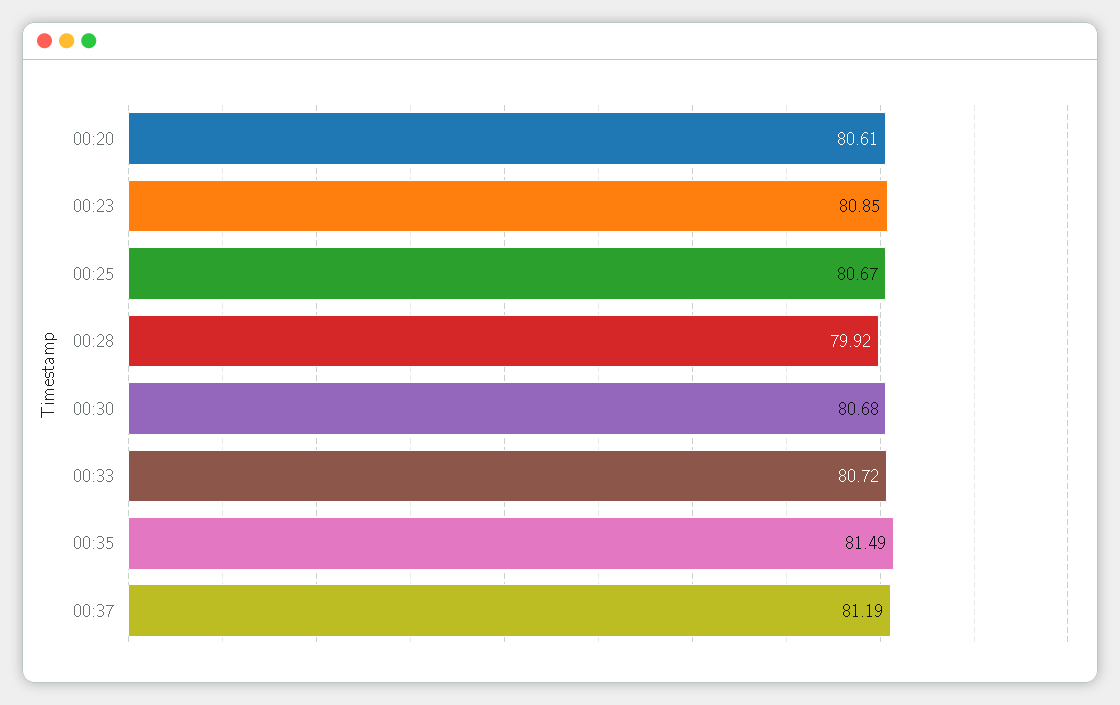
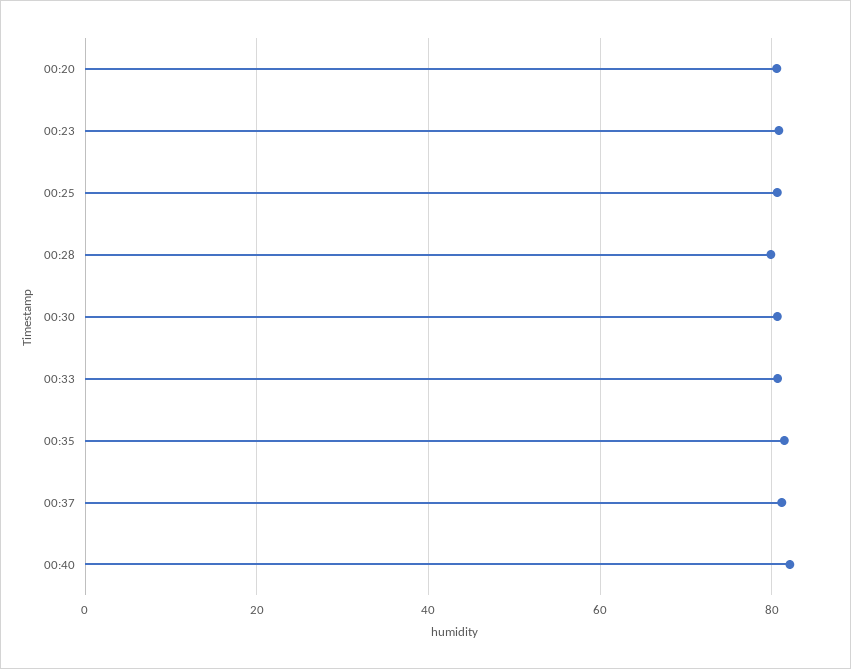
00:40: none -> 82

